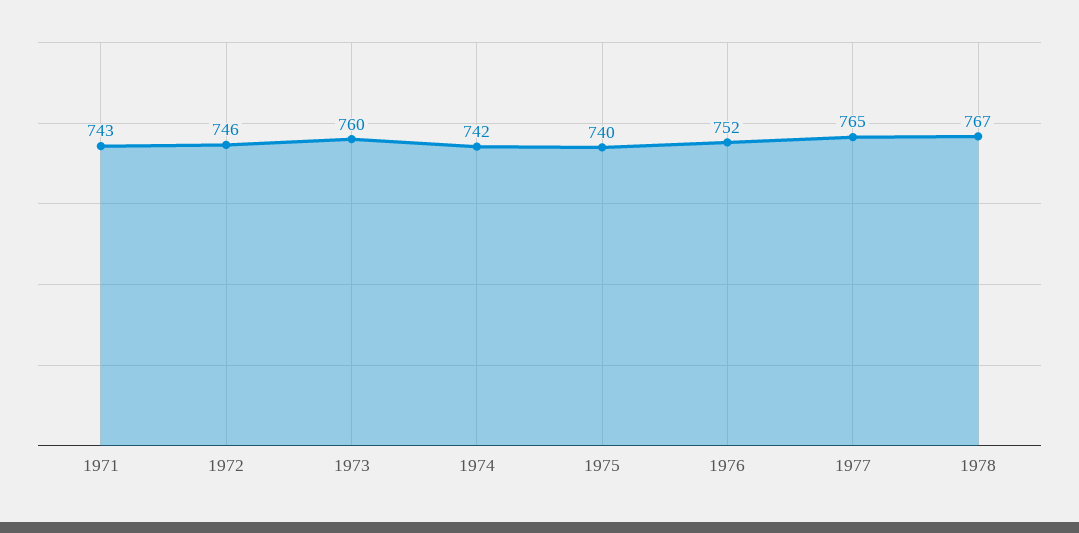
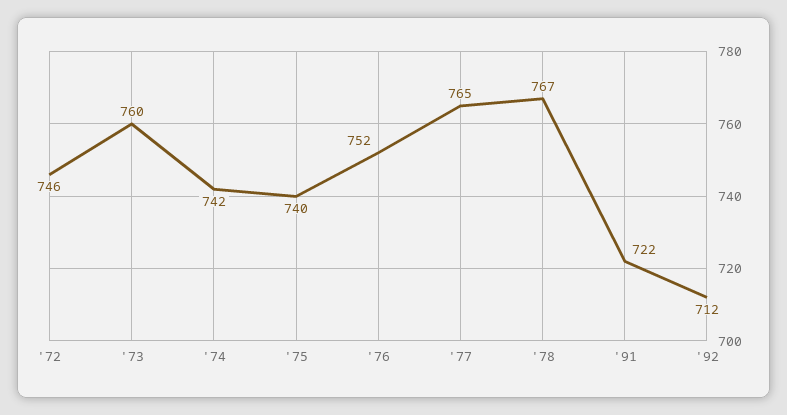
1971: 743 -> none
'91: none -> 722
'92: none -> 712

